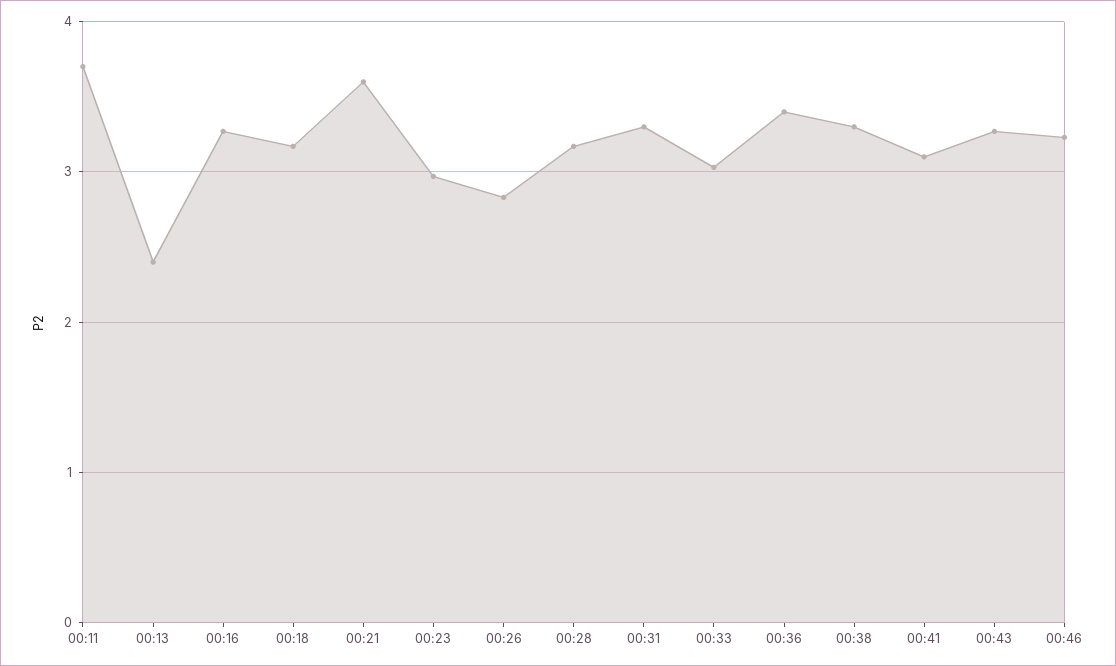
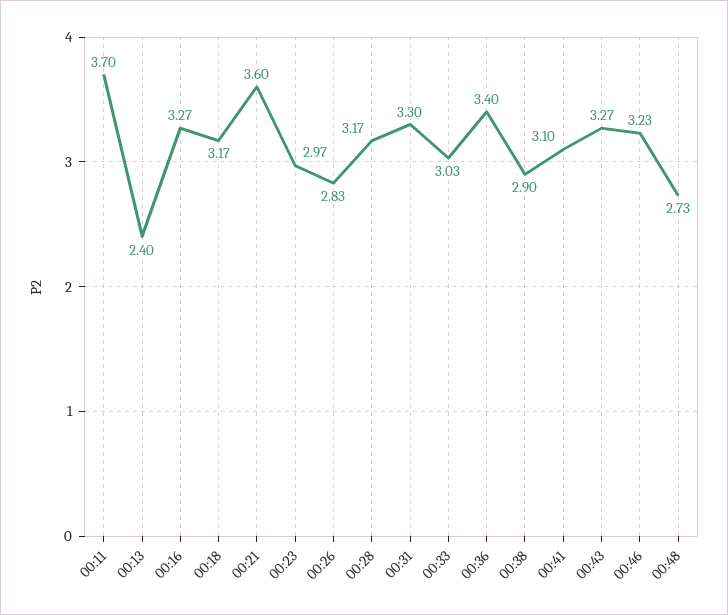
00:38: 3.3 -> 2.9
00:48: none -> 2.73

